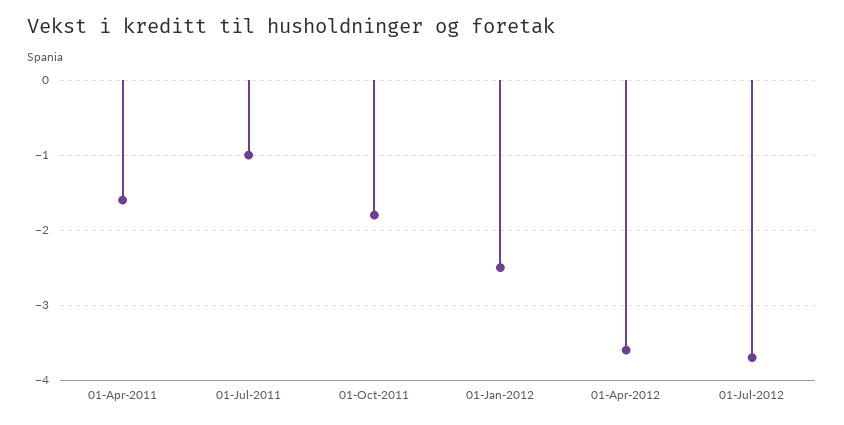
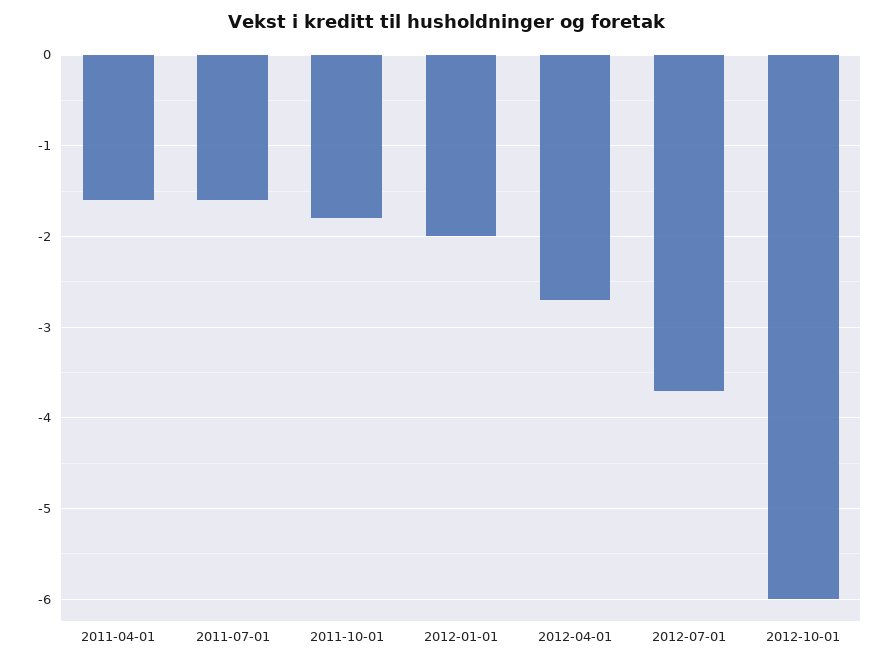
01-Jul-2011: -1 -> -1.6
01-Jan-2012: -2.5 -> -2
01-Apr-2012: -3.6 -> -2.7
2012-10-01: none -> -6

